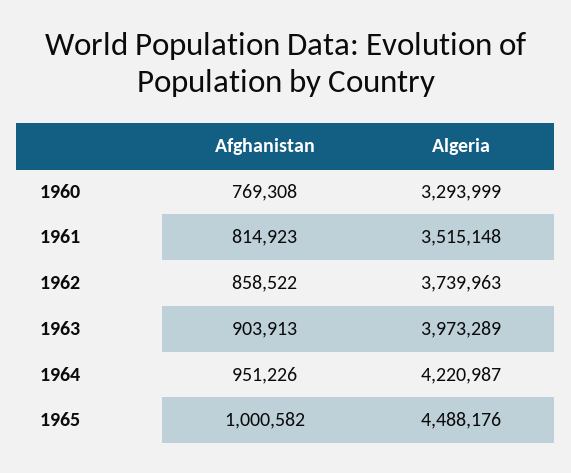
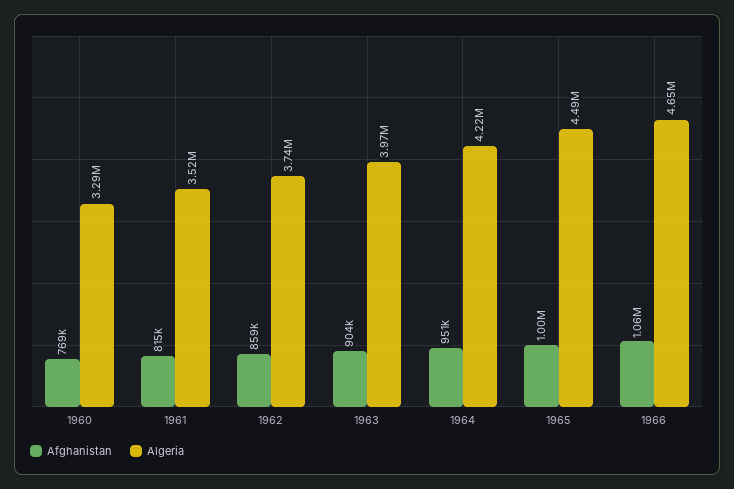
Afghanistan, 1966: none -> 1060000
Algeria, 1966: none -> 4650000

